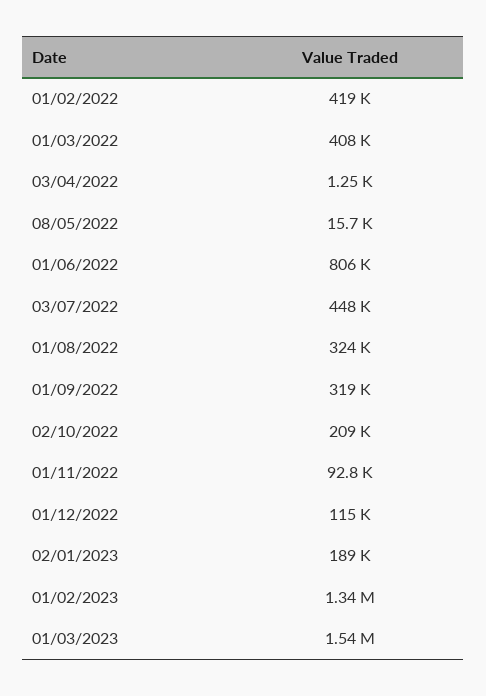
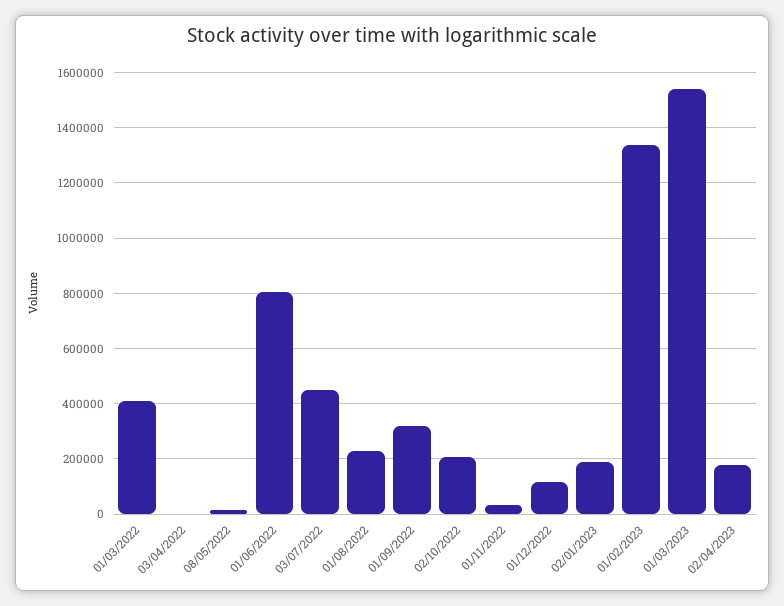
01/02/2022: 419000 -> none
01/08/2022: 324000 -> 225000
01/11/2022: 92800 -> 25000
02/04/2023: none -> 175000

